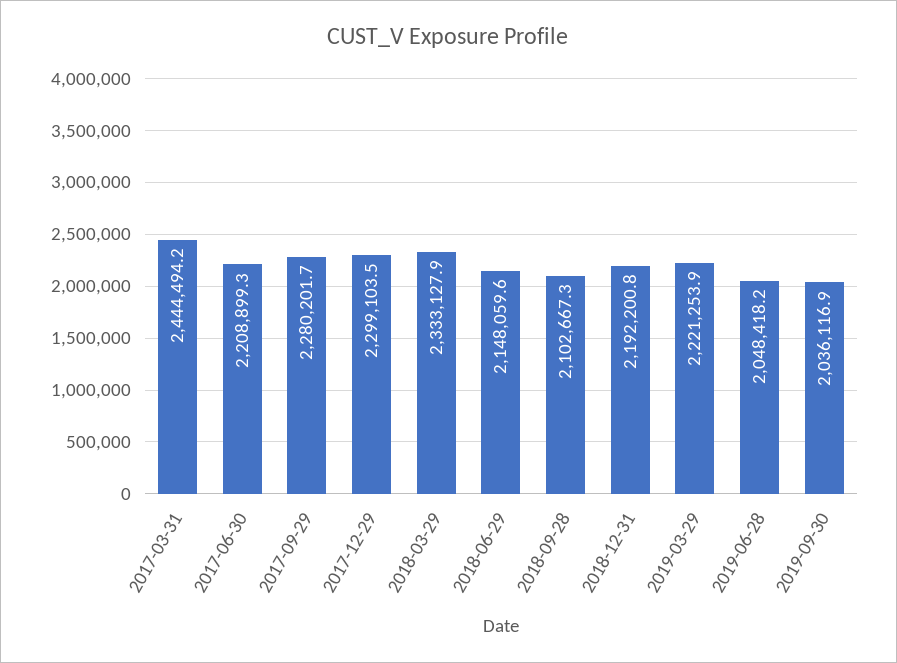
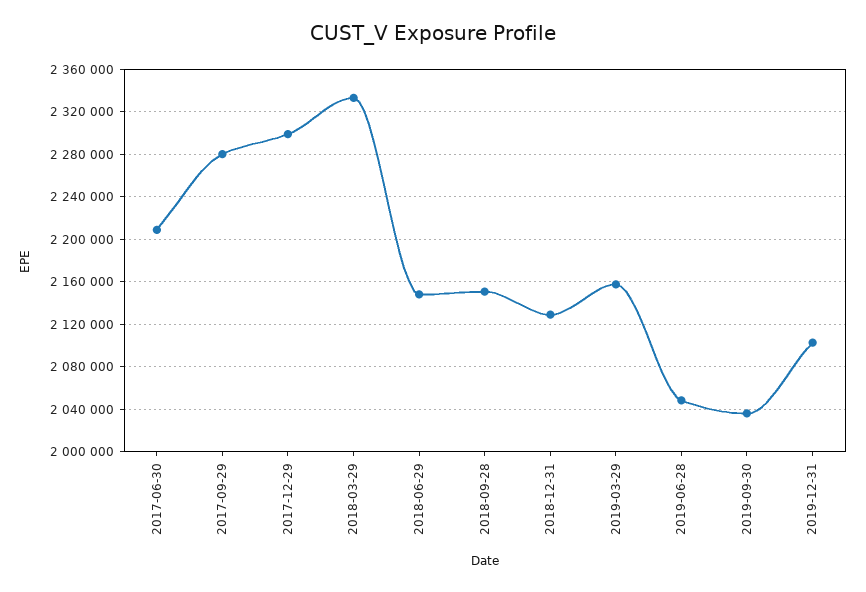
2017-03-31: 2444494.2 -> none
2018-09-28: 2102667.3 -> 2150000
2018-12-31: 2192200.8 -> 2130000
2019-03-29: 2221253.9 -> 2160000
2019-12-31: none -> 2100000

